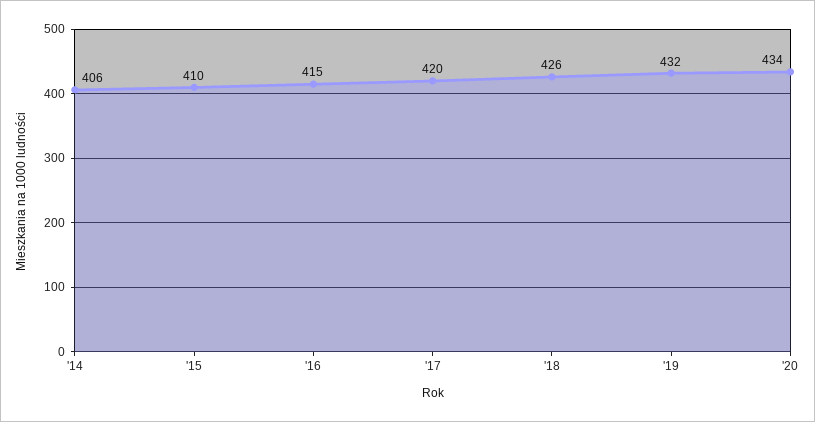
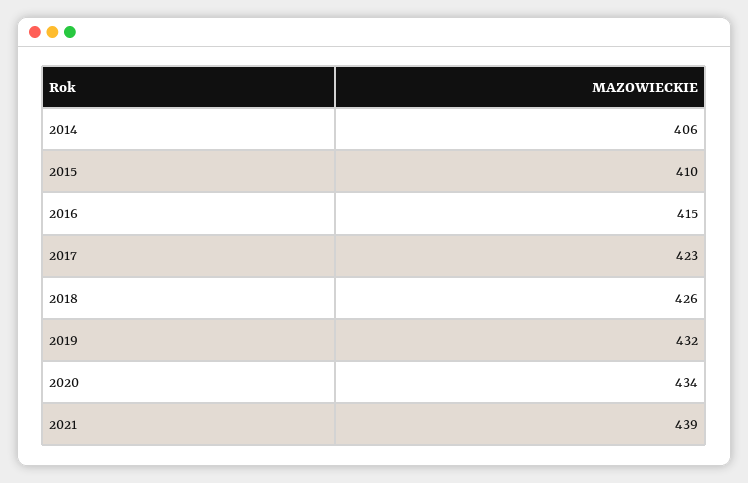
'17: 420 -> 423
2021: none -> 439

